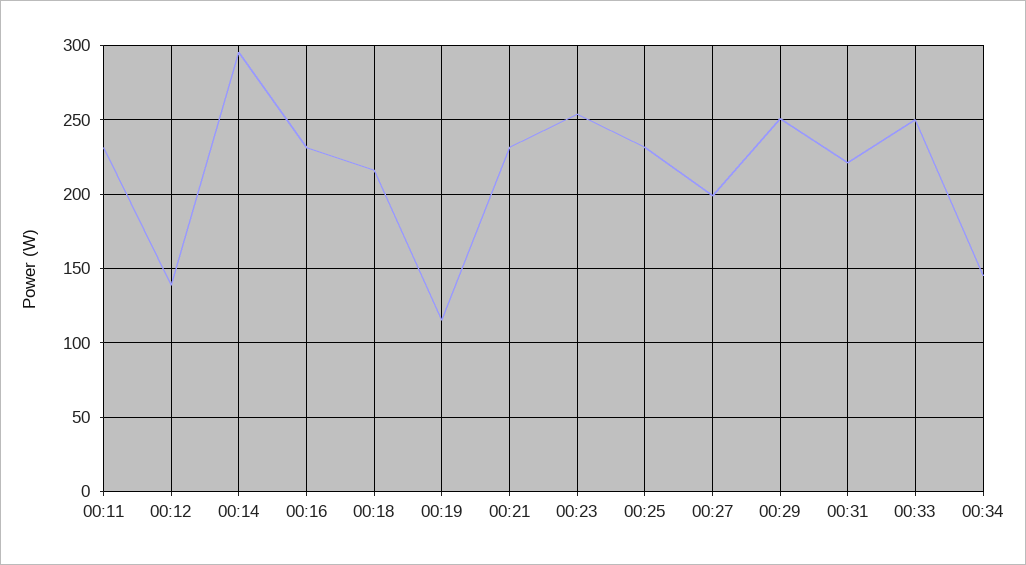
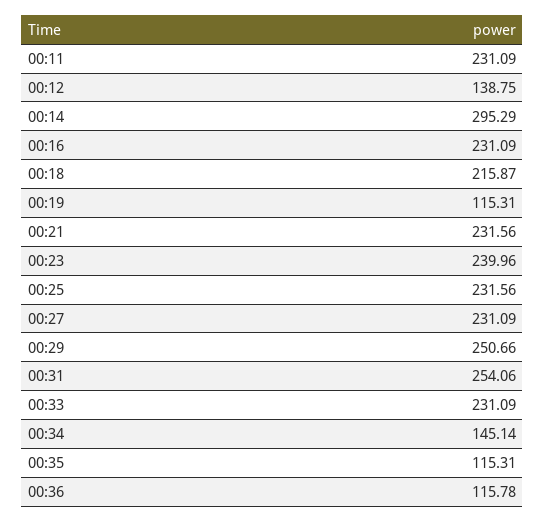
00:23: 255 -> 239.96
00:27: 200 -> 231.09
00:31: 220 -> 254.06
00:33: 250 -> 231.09
00:35: none -> 115.31
00:36: none -> 115.78

